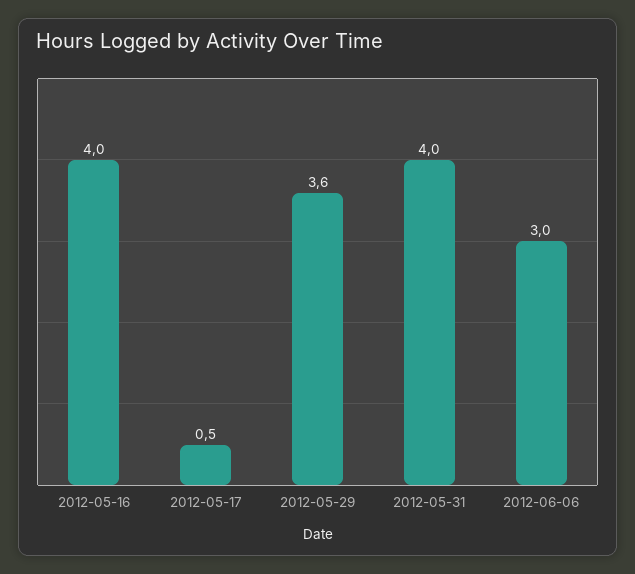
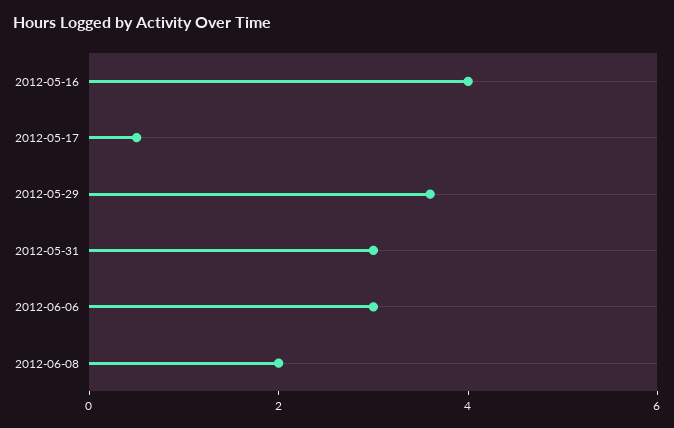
2012-05-31: 4 -> 3
2012-06-08: none -> 2

